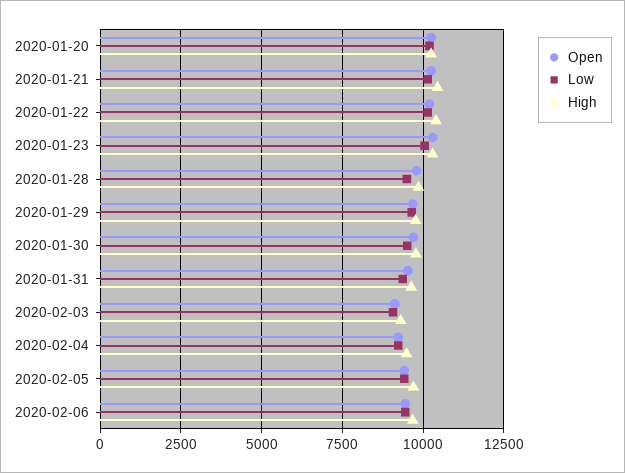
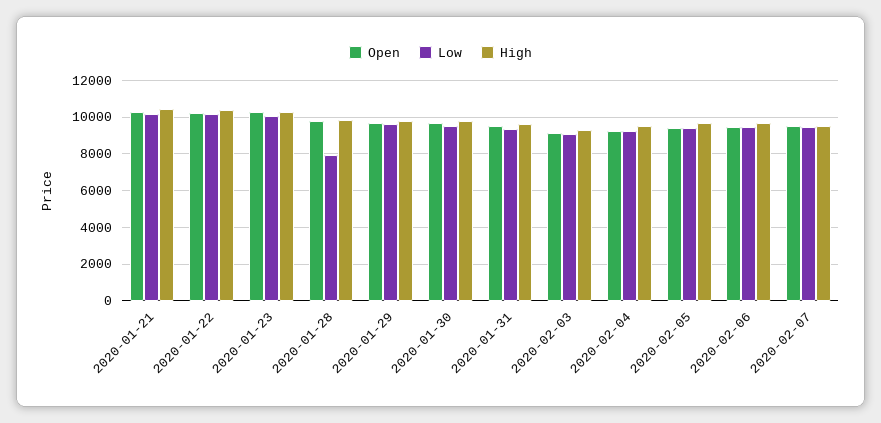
Open, 2020-01-20: 10250 -> none
Low, 2020-01-20: 10250 -> none
High, 2020-01-20: 10250 -> none
Low, 2020-01-28: 9500 -> 8000
Open, 2020-02-07: none -> 9500
Low, 2020-02-07: none -> 9500
High, 2020-02-07: none -> 9500

